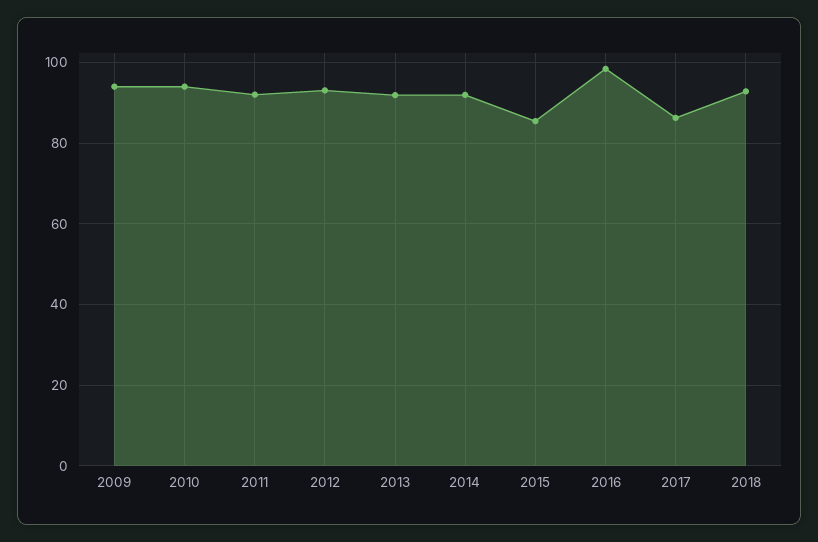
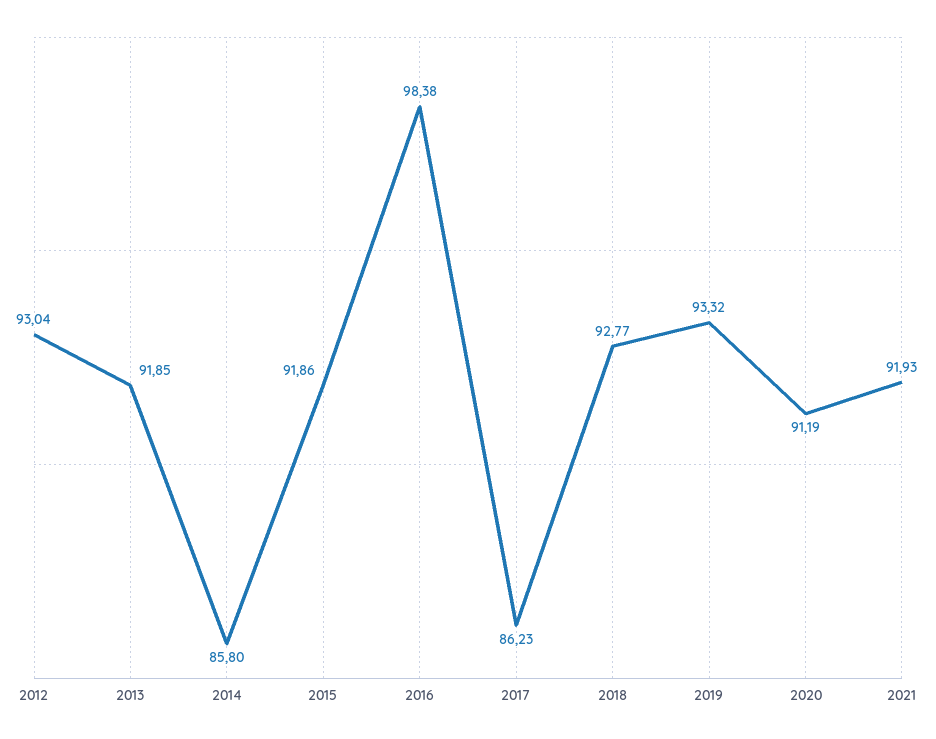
2009: 94 -> none
2010: 94 -> none
2011: 92 -> none
2014: 92 -> 85.8
2015: 86 -> 91.86
2019: none -> 93.32
2020: none -> 91.19
2021: none -> 91.93

